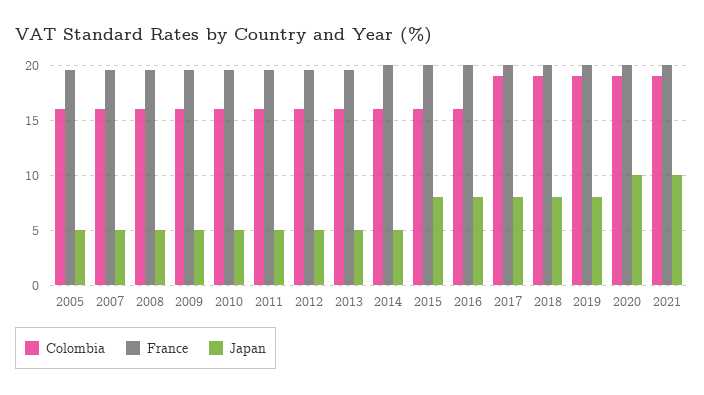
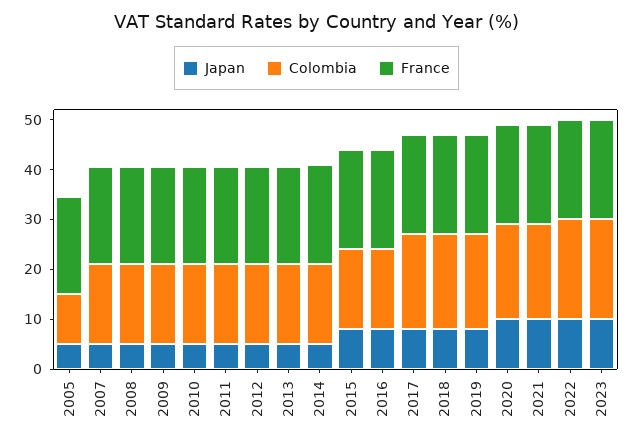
Colombia, 2005: 16 -> 10
Japan, 2022: none -> 10
Colombia, 2022: none -> 20
France, 2022: none -> 20
Japan, 2023: none -> 10
Colombia, 2023: none -> 20
France, 2023: none -> 20

